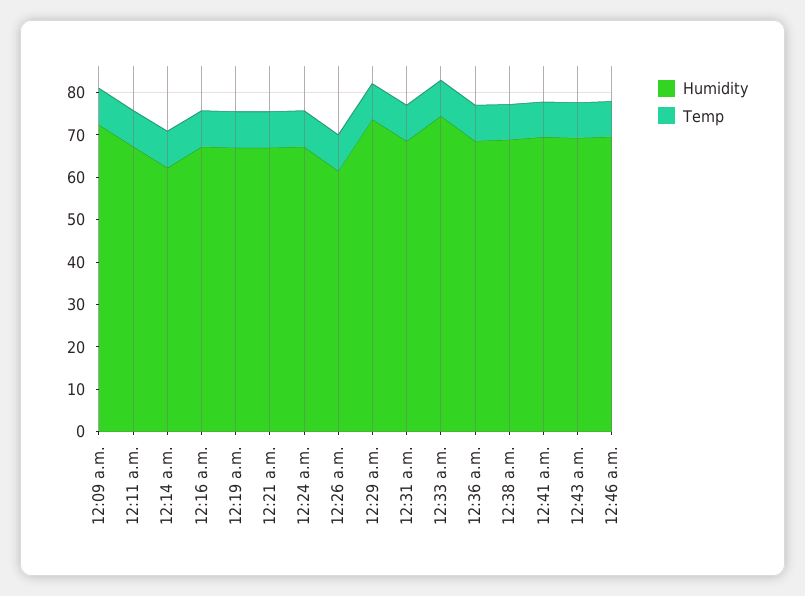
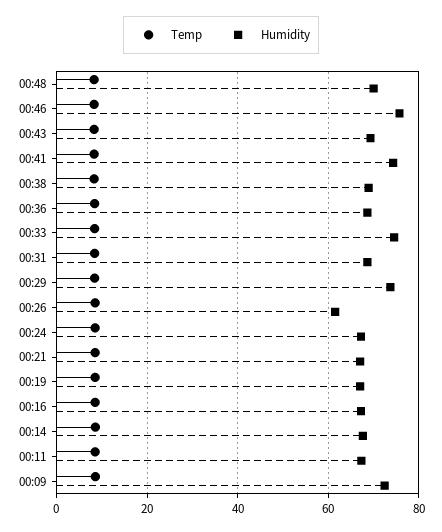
Humidity, 12:14 a.m.: 62 -> 68
Humidity, 12:41 a.m.: 70 -> 74
Humidity, 12:46 a.m.: 70 -> 76
Temp, 00:48: none -> 8
Humidity, 00:48: none -> 70

